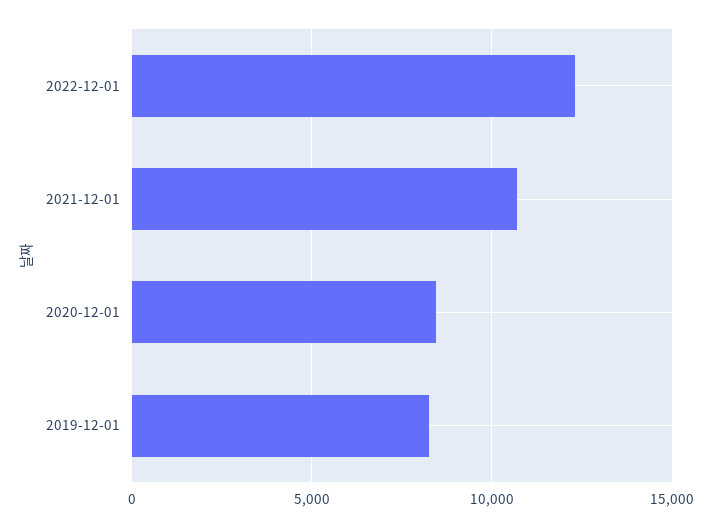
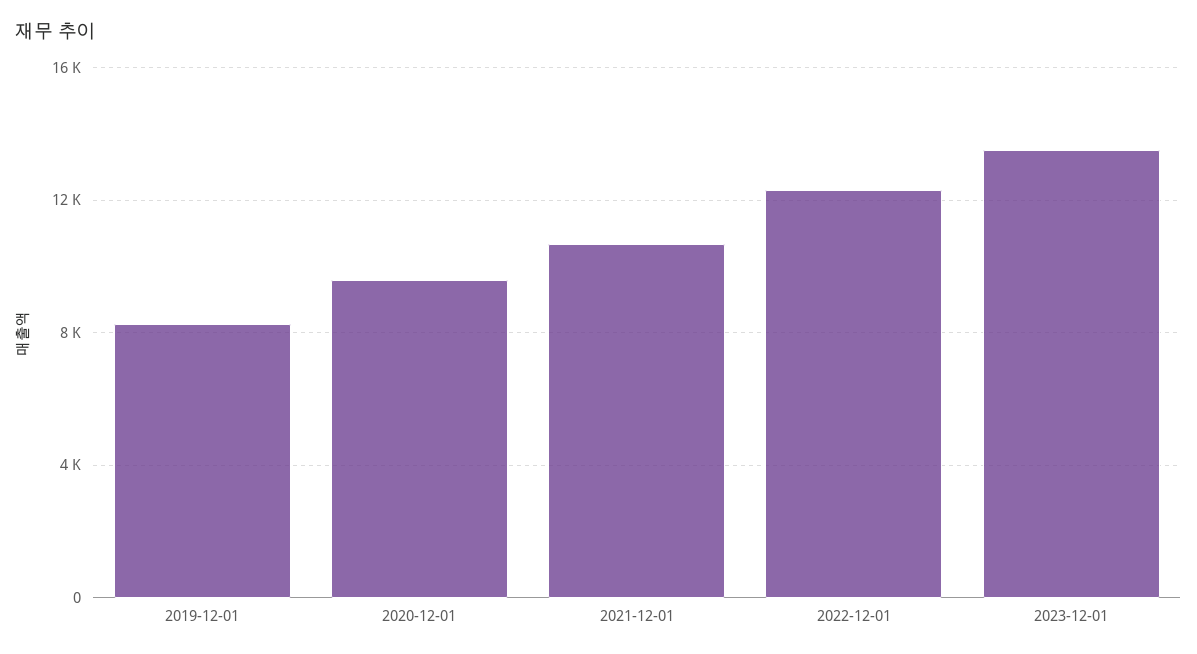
2020-12-01: 8500 -> 9500
2023-12-01: none -> 13500

